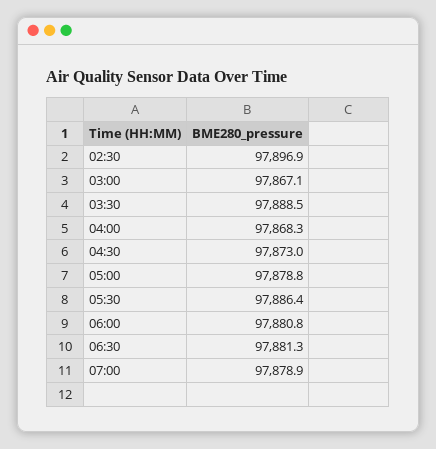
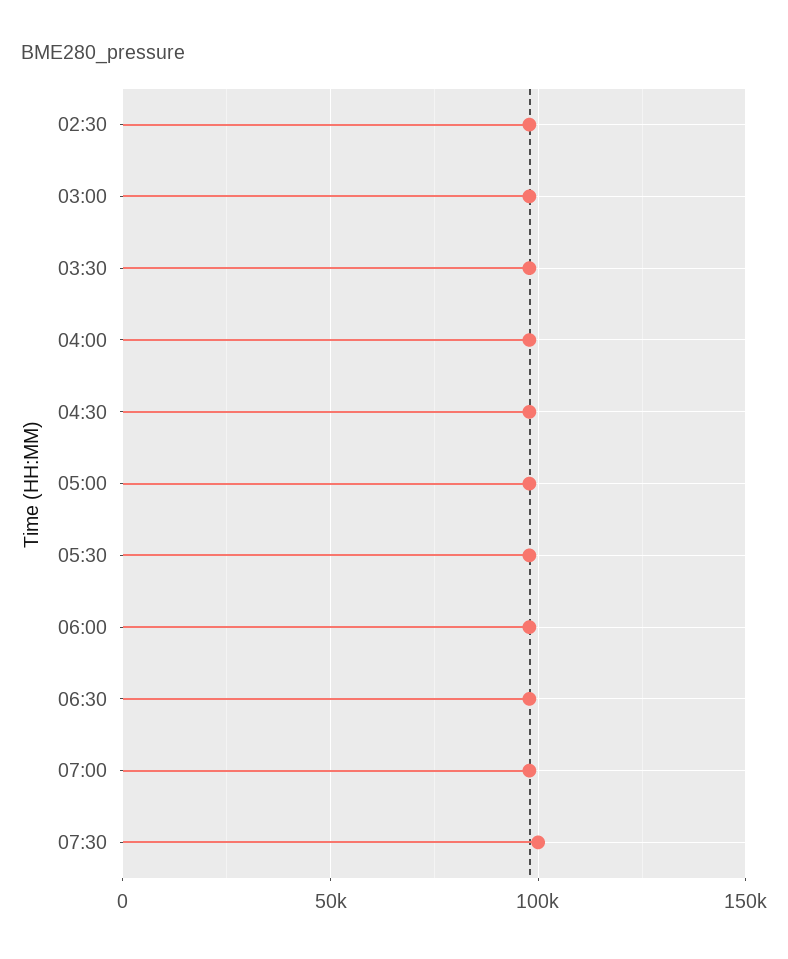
07:30: none -> 100000

